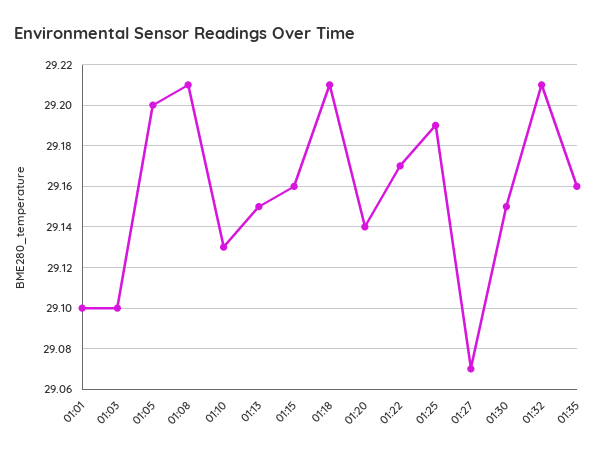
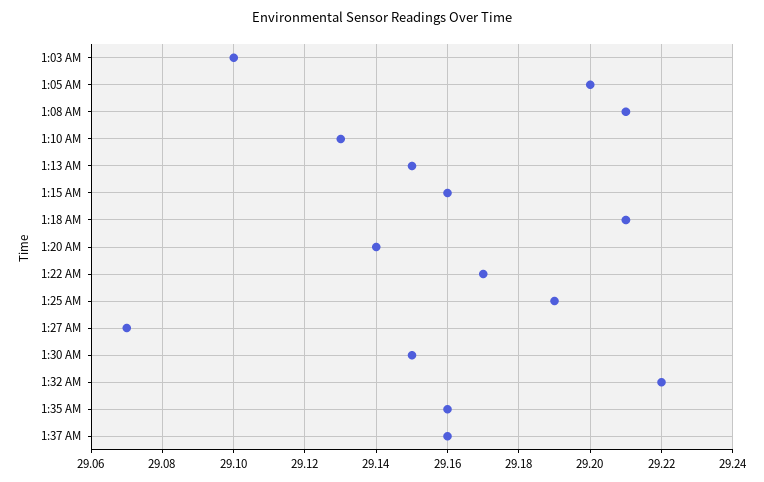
01:01: 29.1 -> none
01:32: 29.21 -> 29.22
1:37 AM: none -> 29.16

